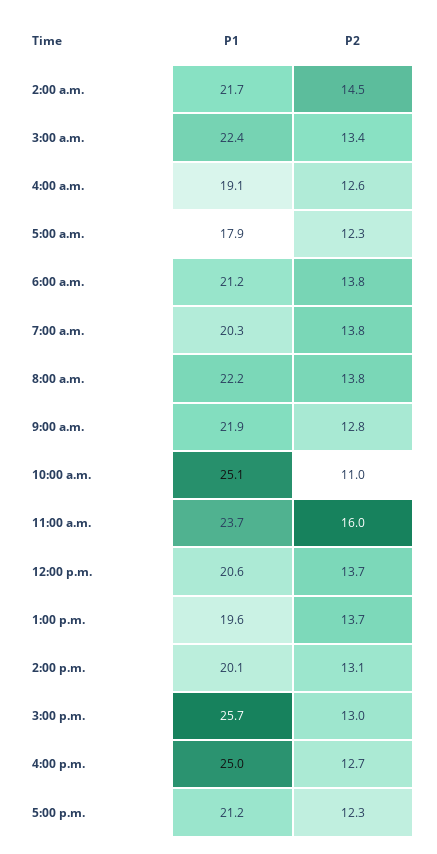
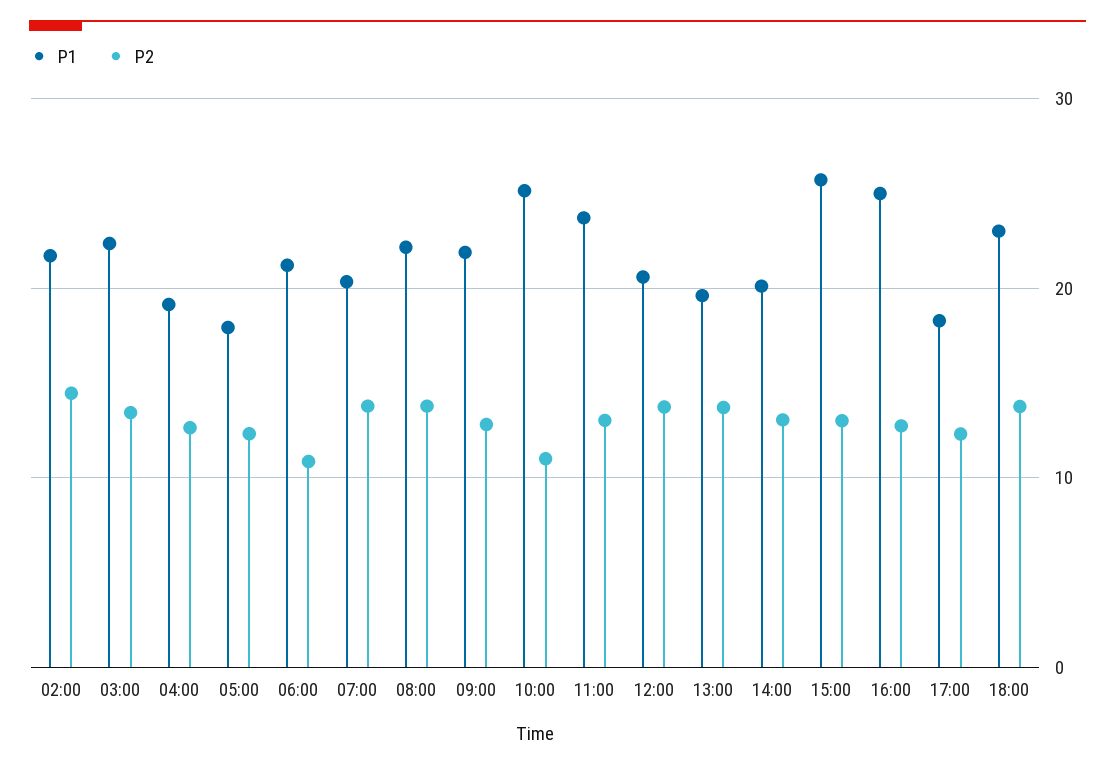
P2, 6:00 a.m.: 13.8 -> 11
P2, 11:00 a.m.: 16 -> 13
P1, 5:00 p.m.: 21.2 -> 18
P1, 18:00: none -> 23
P2, 18:00: none -> 14

